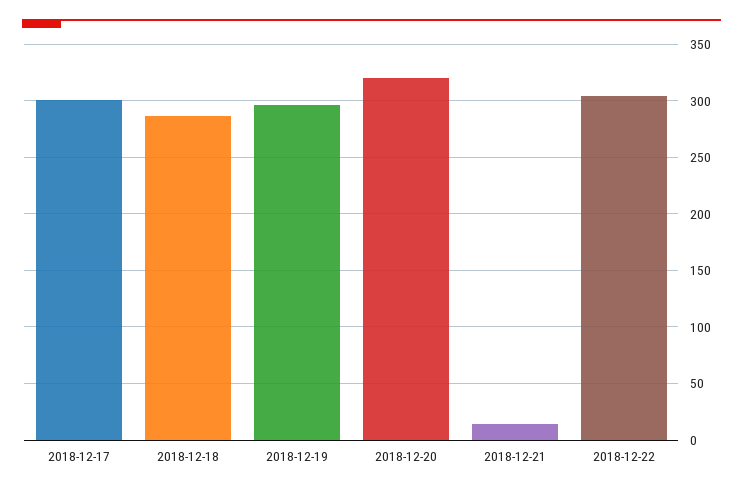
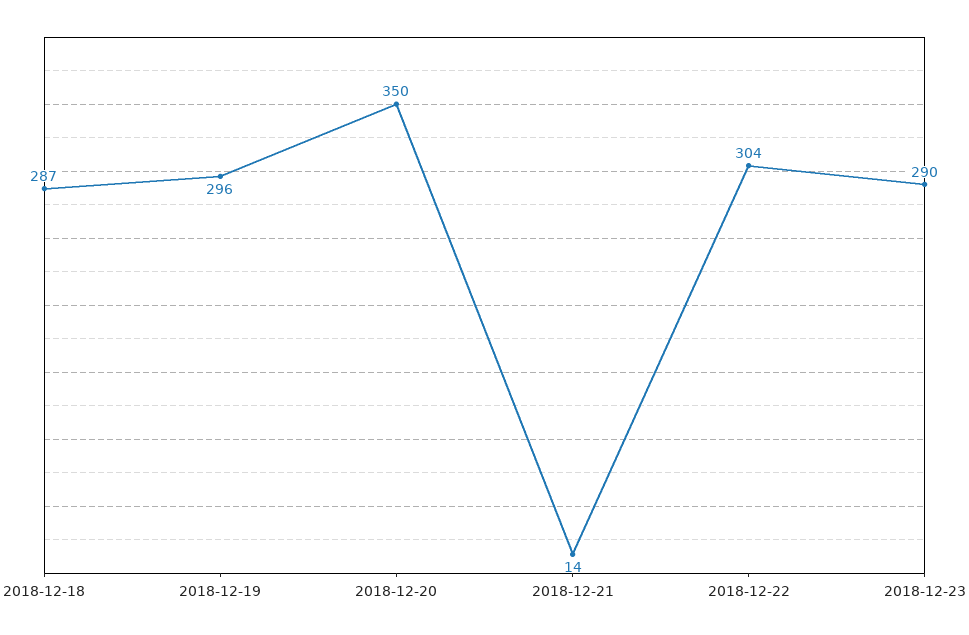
2018-12-17: 300 -> none
2018-12-20: 320 -> 350
2018-12-23: none -> 290

